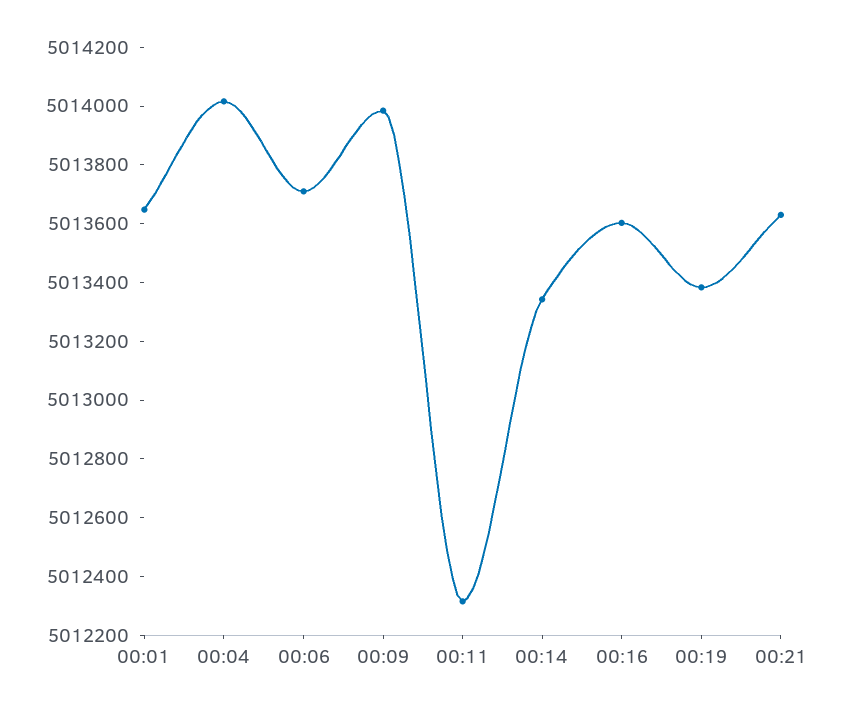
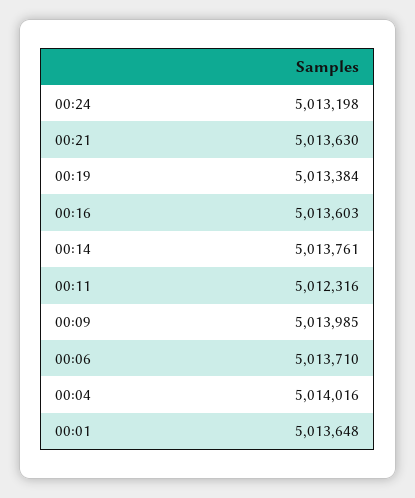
00:14: 5013350 -> 5013761
00:24: none -> 5013198

